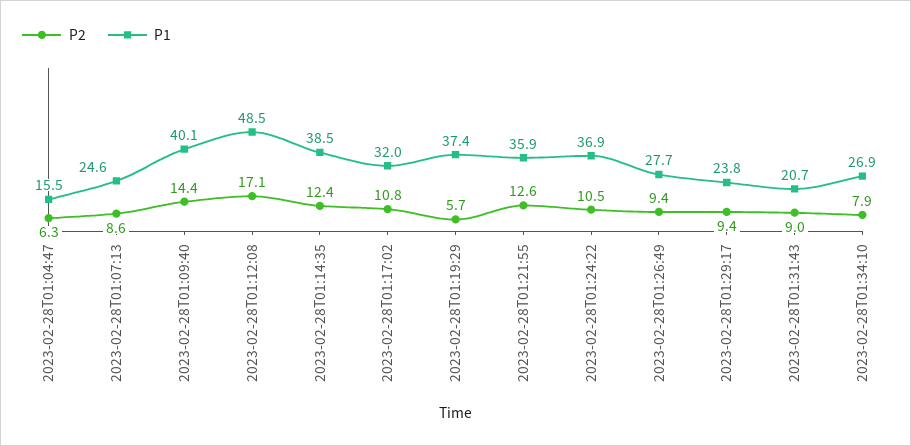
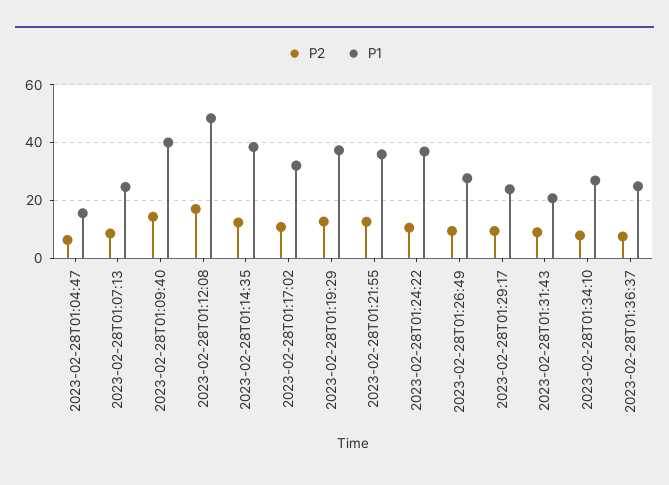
P2, 2023-02-28T01:19:29: 5.7 -> 12.5
P2, 2023-02-28T01:36:37: none -> 7.5
P1, 2023-02-28T01:36:37: none -> 25

